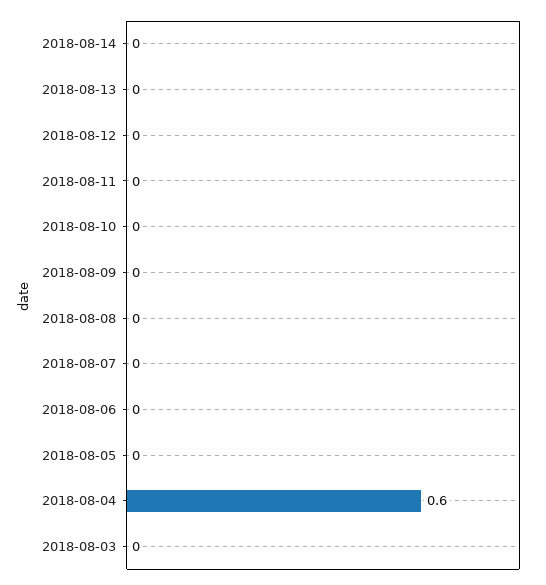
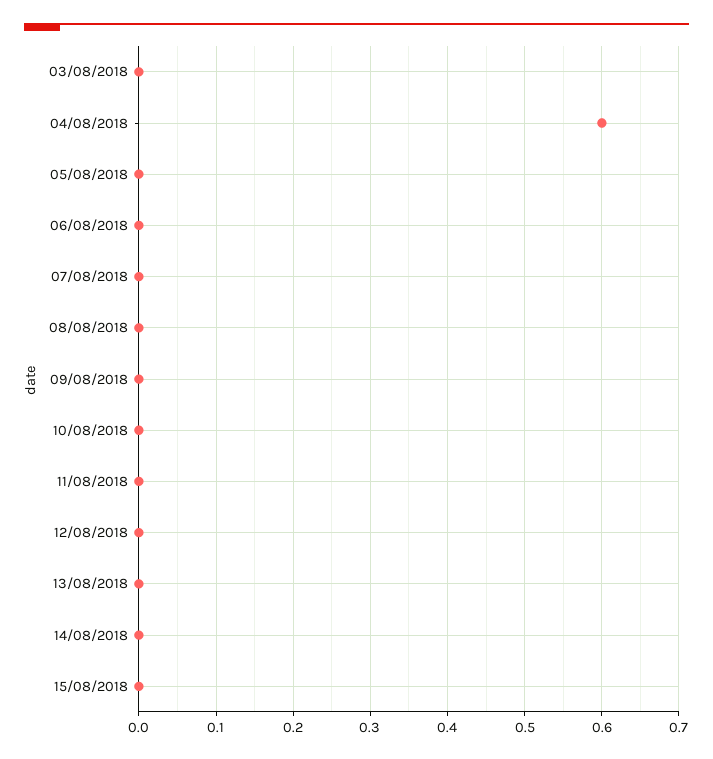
15/08/2018: none -> 0

